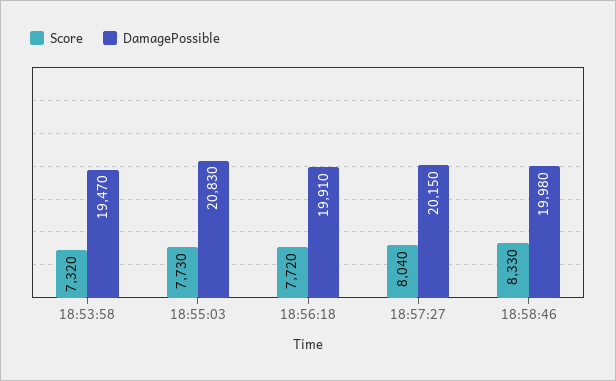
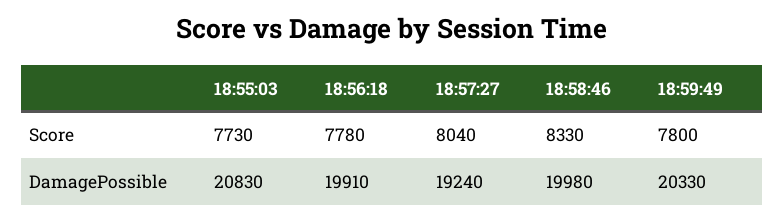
Score, 18:53:58: 7320 -> none
DamagePossible, 18:53:58: 19470 -> none
Score, 18:56:18: 7720 -> 7780
DamagePossible, 18:57:27: 20150 -> 19240
Score, 18:59:49: none -> 7800
DamagePossible, 18:59:49: none -> 20330

